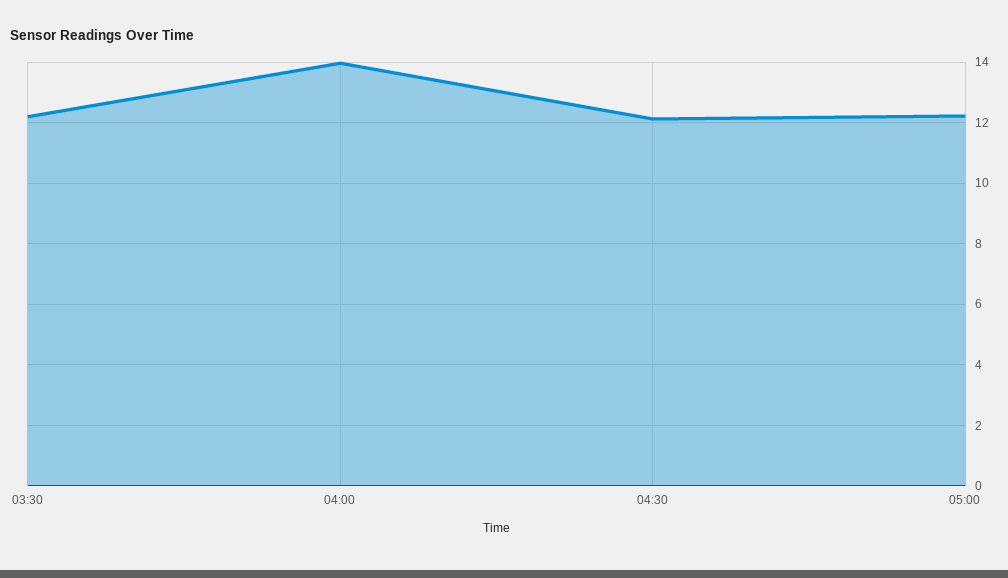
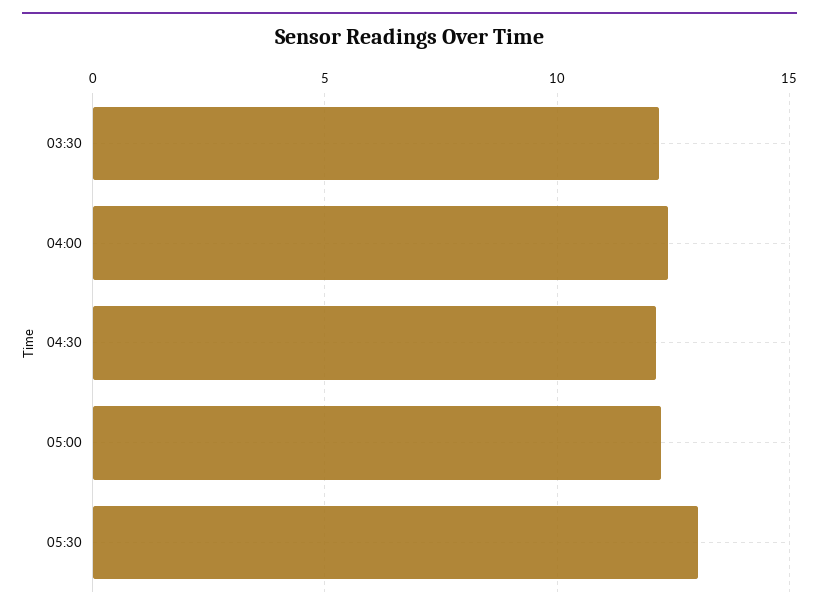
04:00: 14 -> 12.5
05:30: none -> 13

